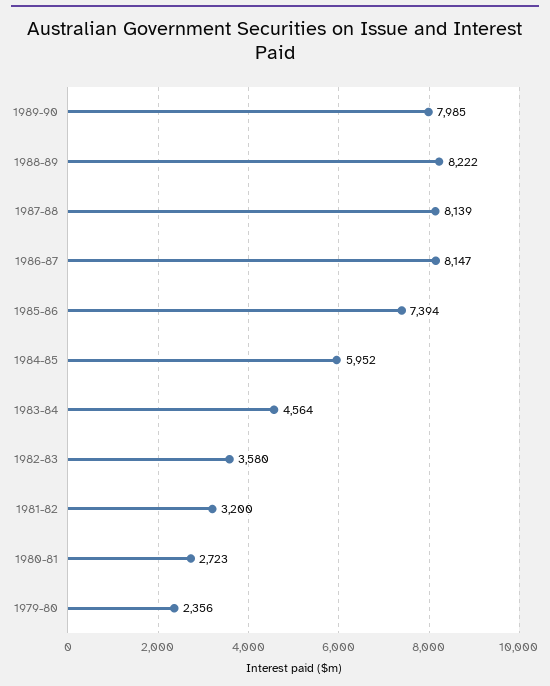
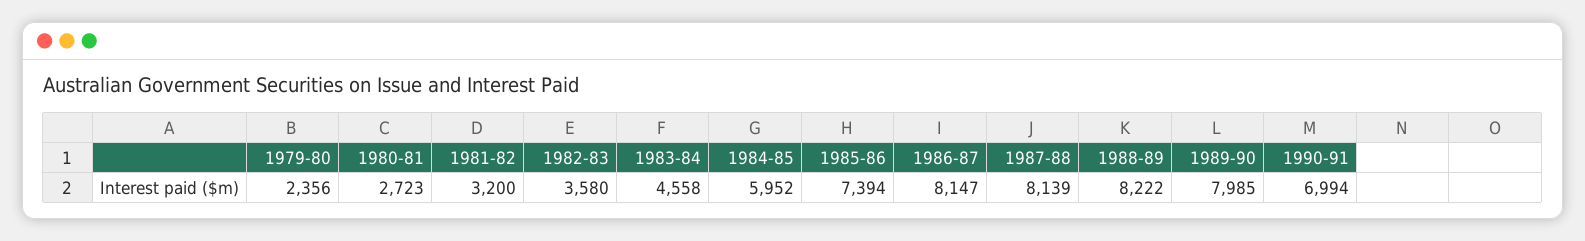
1983-84: 4564 -> 4558
1990-91: none -> 6994

